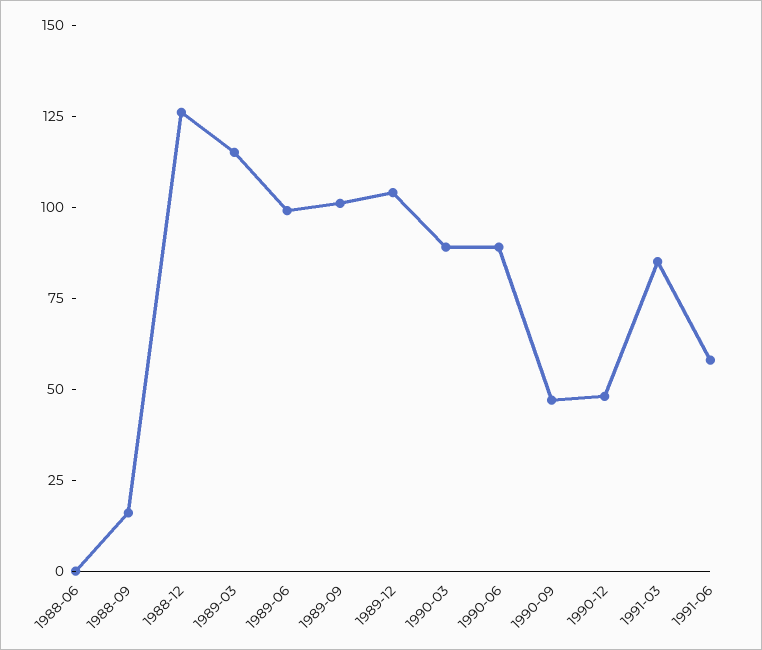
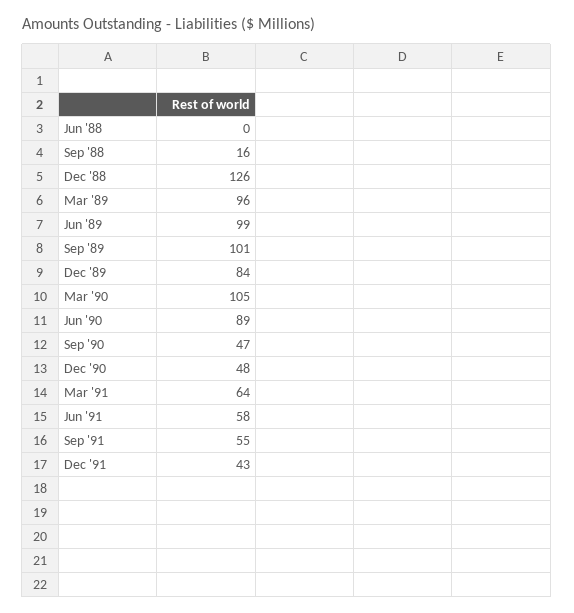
1989-03: 115 -> 96
1989-12: 105 -> 84
1990-03: 90 -> 105
1991-03: 85 -> 64
Sep '91: none -> 55
Dec '91: none -> 43

